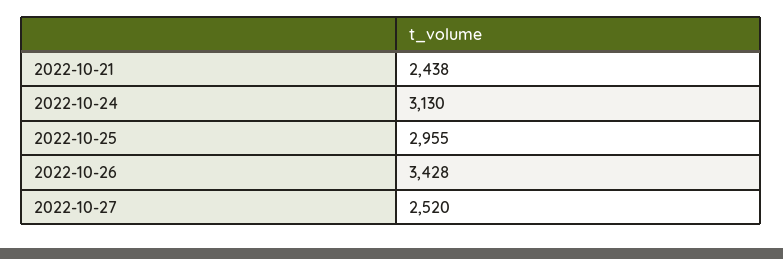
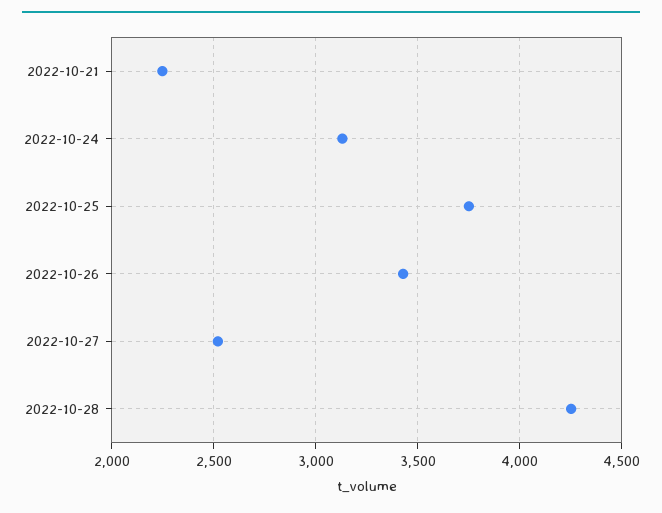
2022-10-21: 2438 -> 2250
2022-10-25: 2955 -> 3750
2022-10-28: none -> 4250

